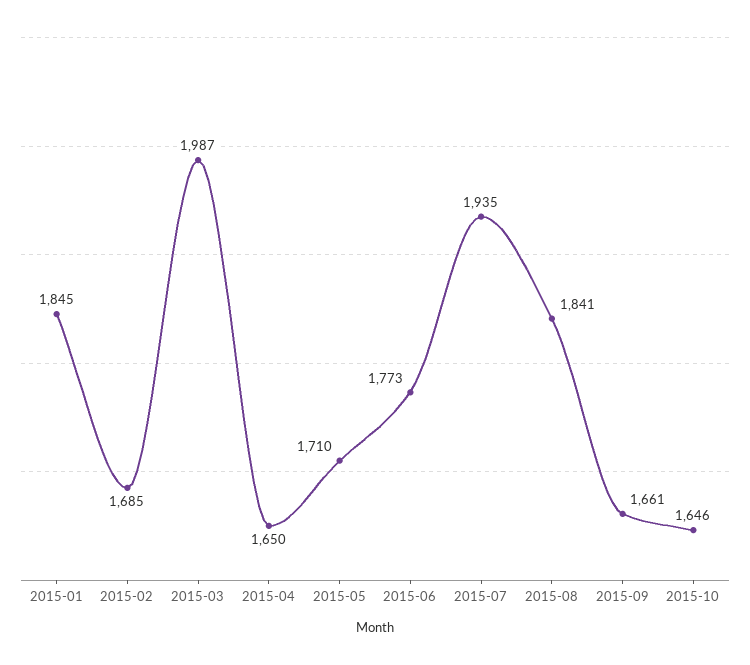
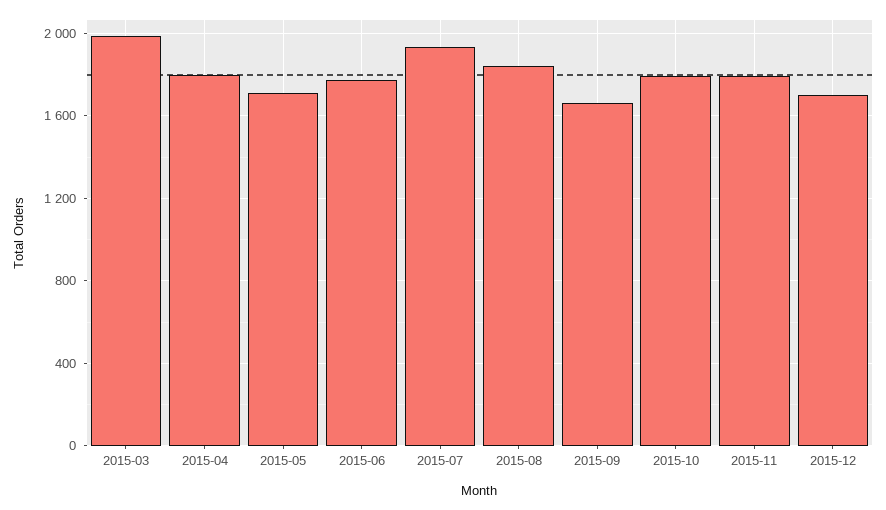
2015-01: 1845 -> none
2015-02: 1685 -> none
2015-04: 1650 -> 1800
2015-10: 1646 -> 1800
2015-11: none -> 1800
2015-12: none -> 1700

